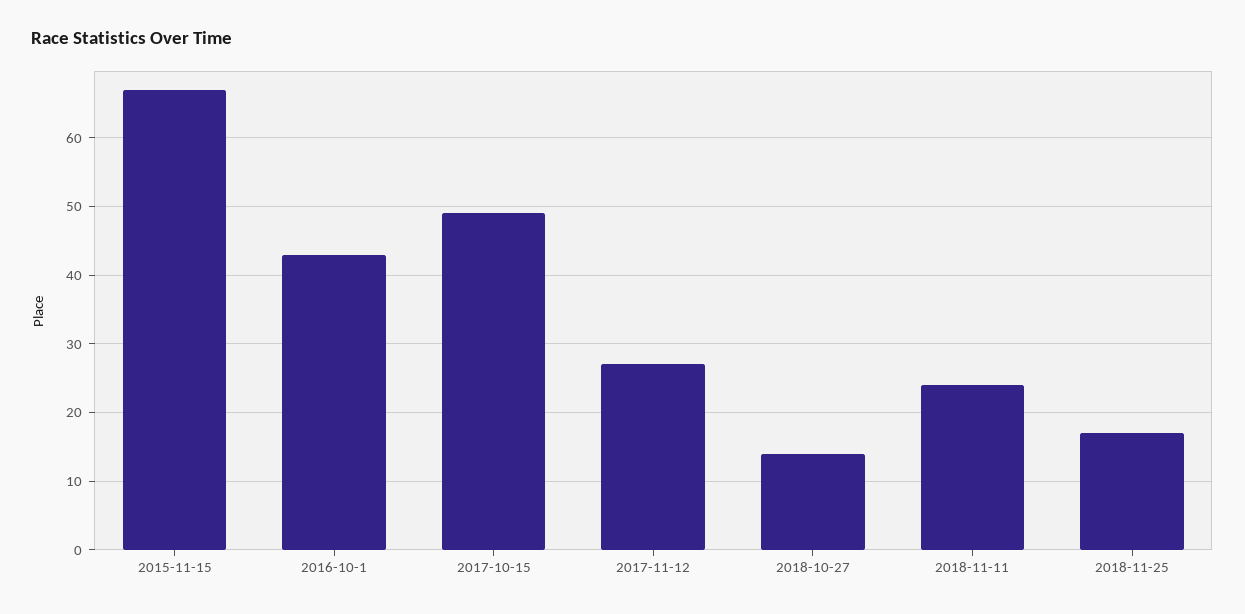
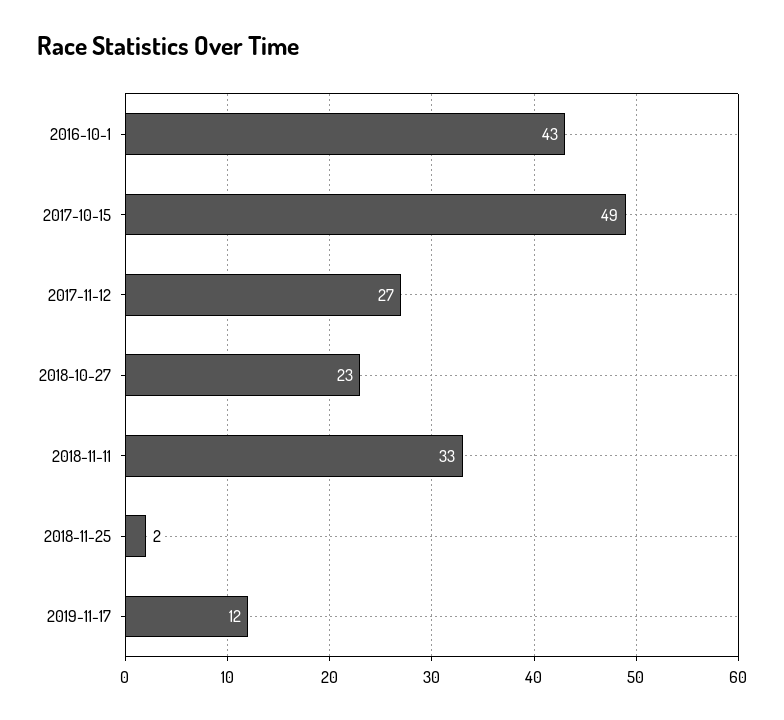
2015-11-15: 67 -> none
2018-10-27: 14 -> 23
2018-11-11: 24 -> 33
2018-11-25: 17 -> 2
2019-11-17: none -> 12

